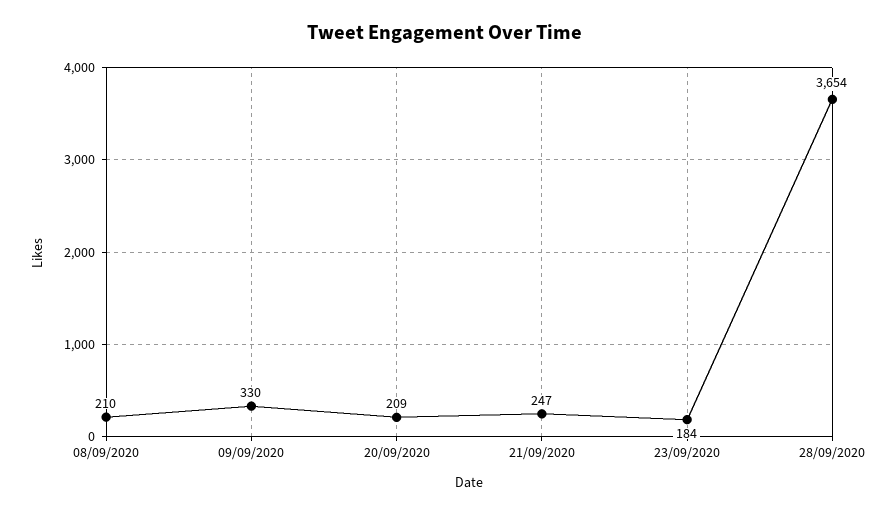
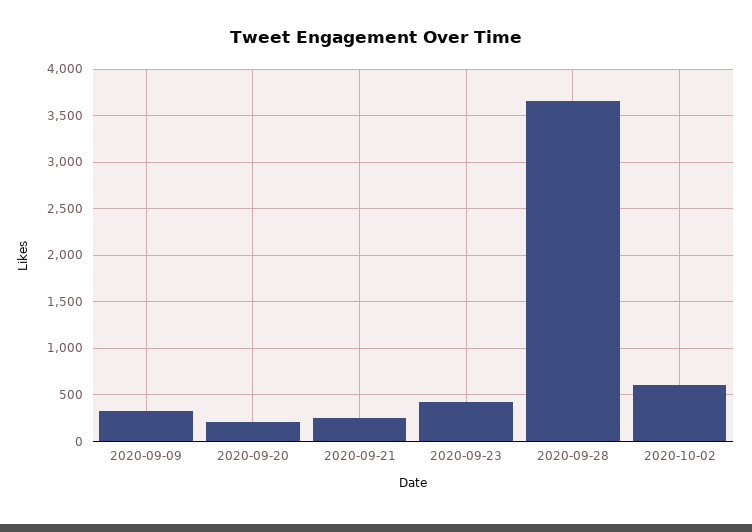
08/09/2020: 210 -> none
23/09/2020: 184 -> 400
2020-10-02: none -> 600

